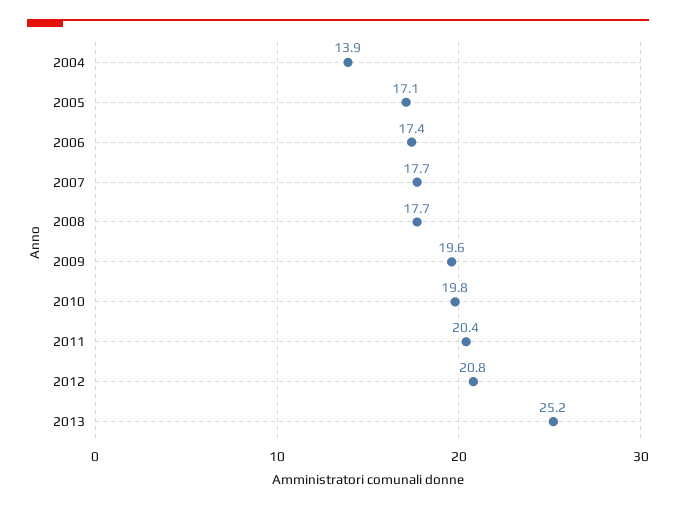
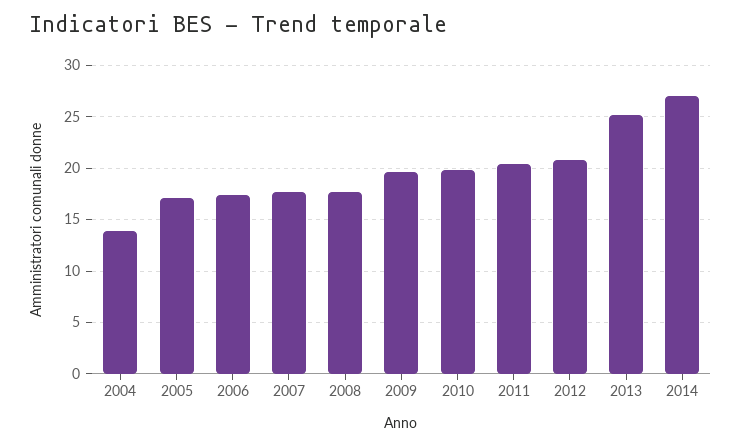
2014: none -> 27

